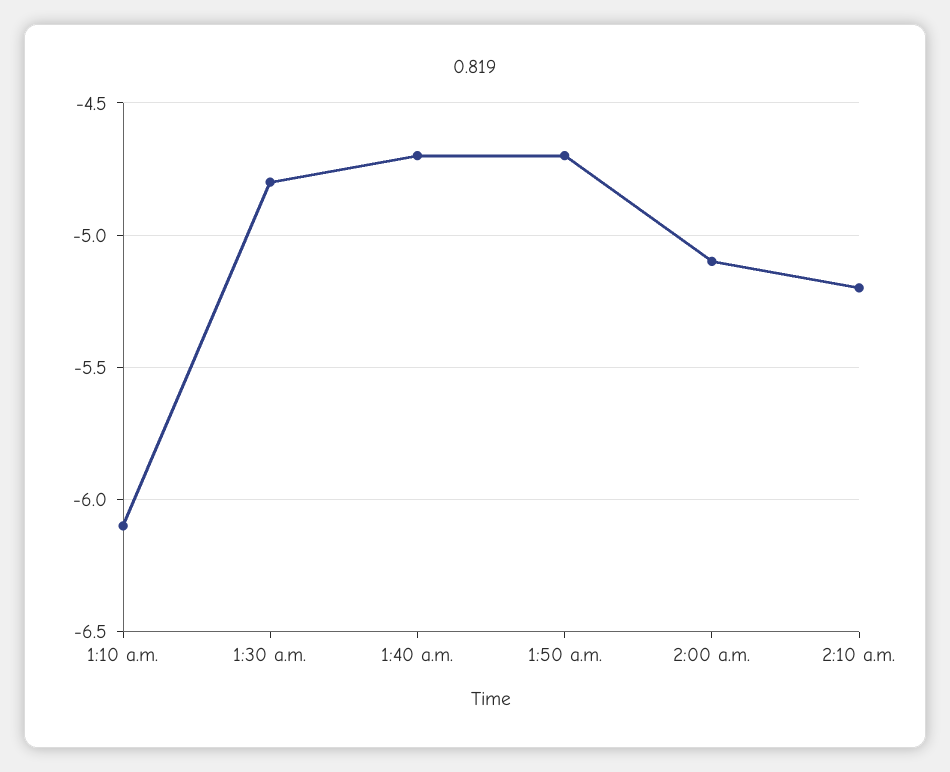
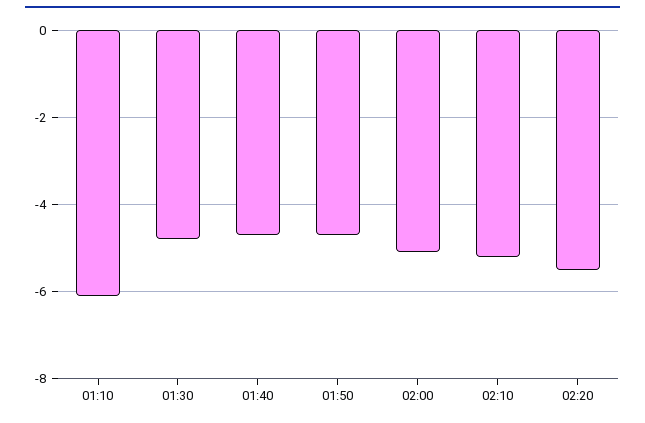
02:20: none -> -5.5

